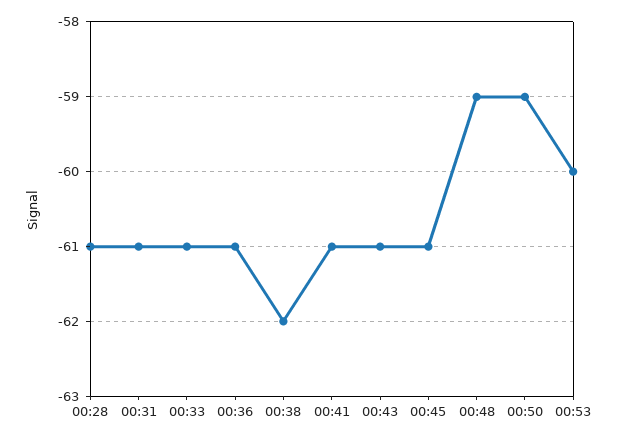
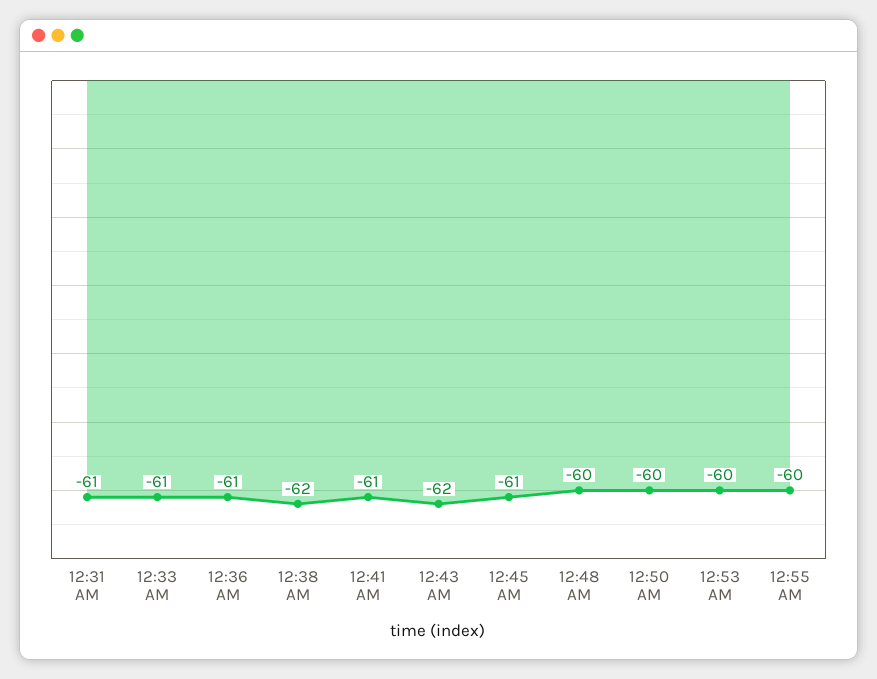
00:28: -61 -> none
00:43: -61 -> -62
00:48: -59 -> -60
00:50: -59 -> -60
12:55 AM: none -> -60

